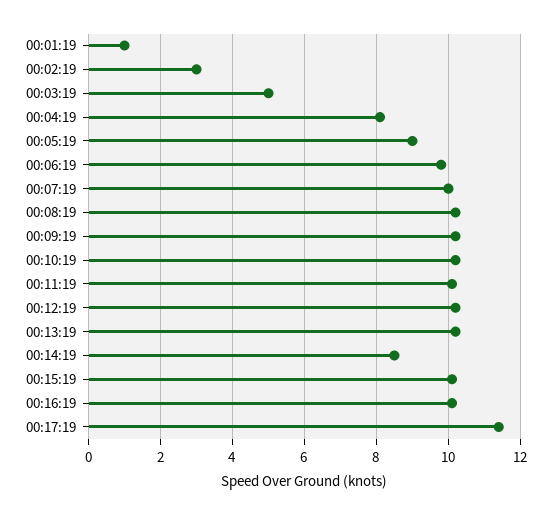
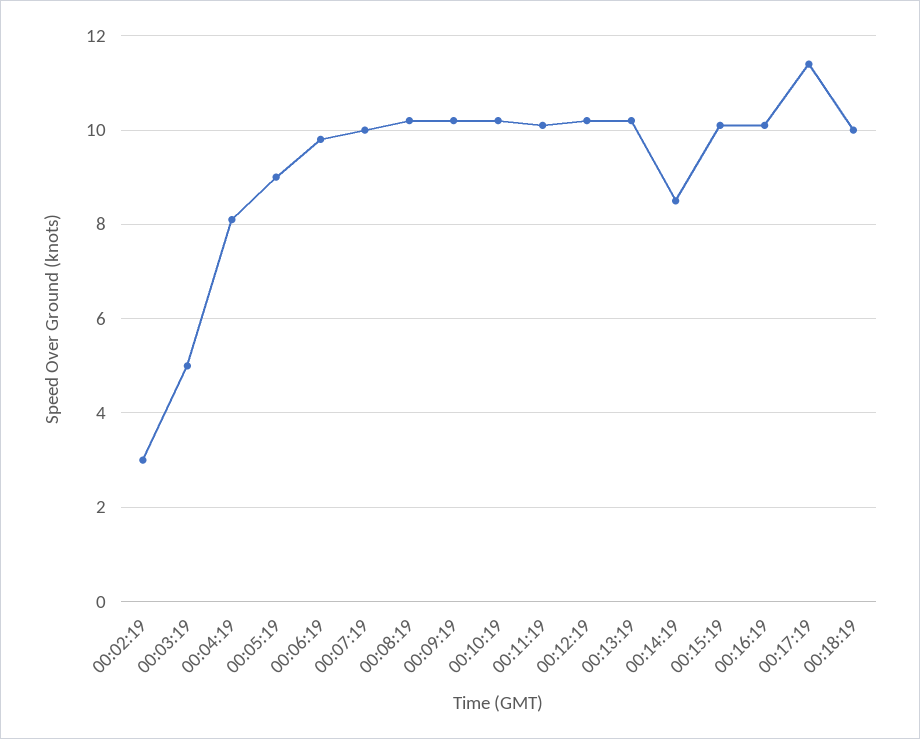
00:01:19: 1 -> none
00:18:19: none -> 10

